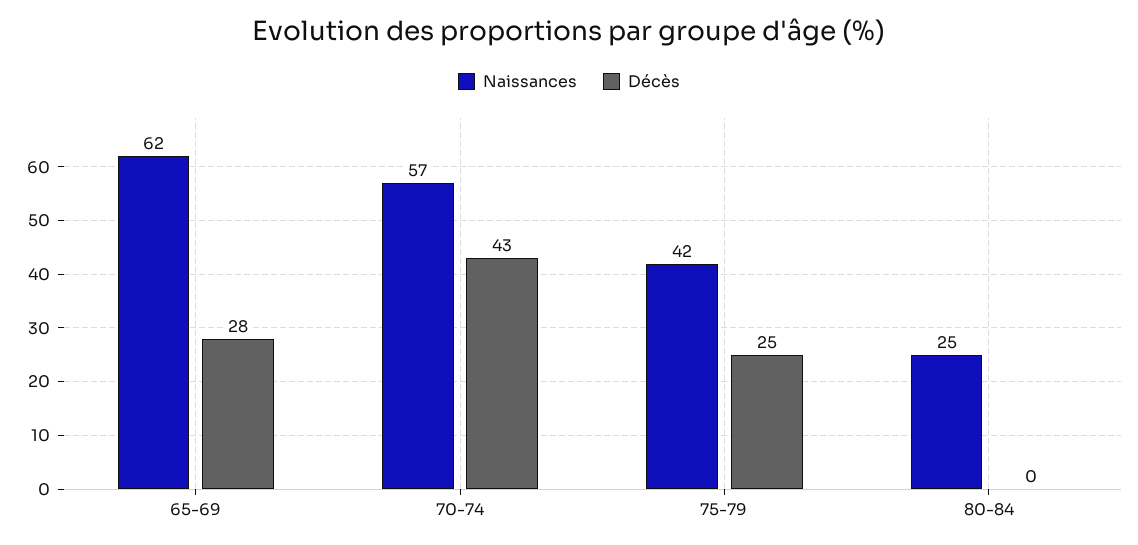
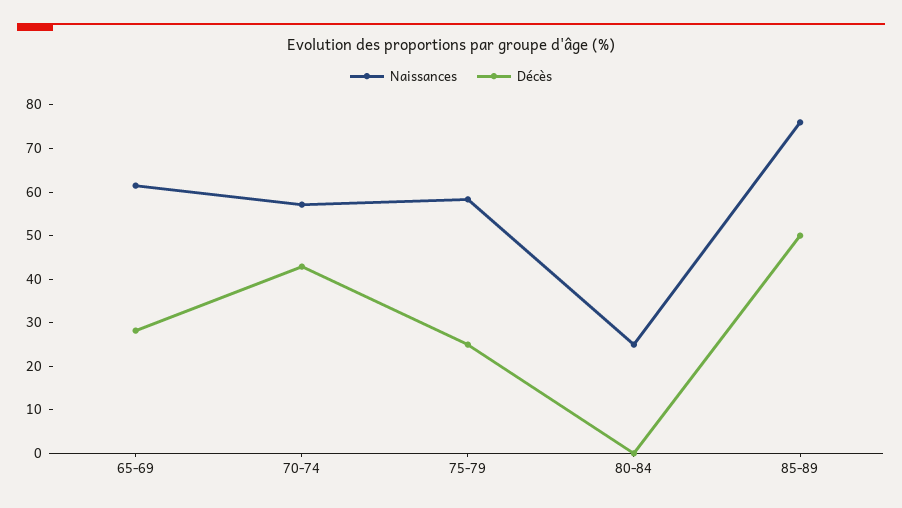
Naissances, 75-79: 42 -> 58
Naissances, 85-89: none -> 76
Décès, 85-89: none -> 50

